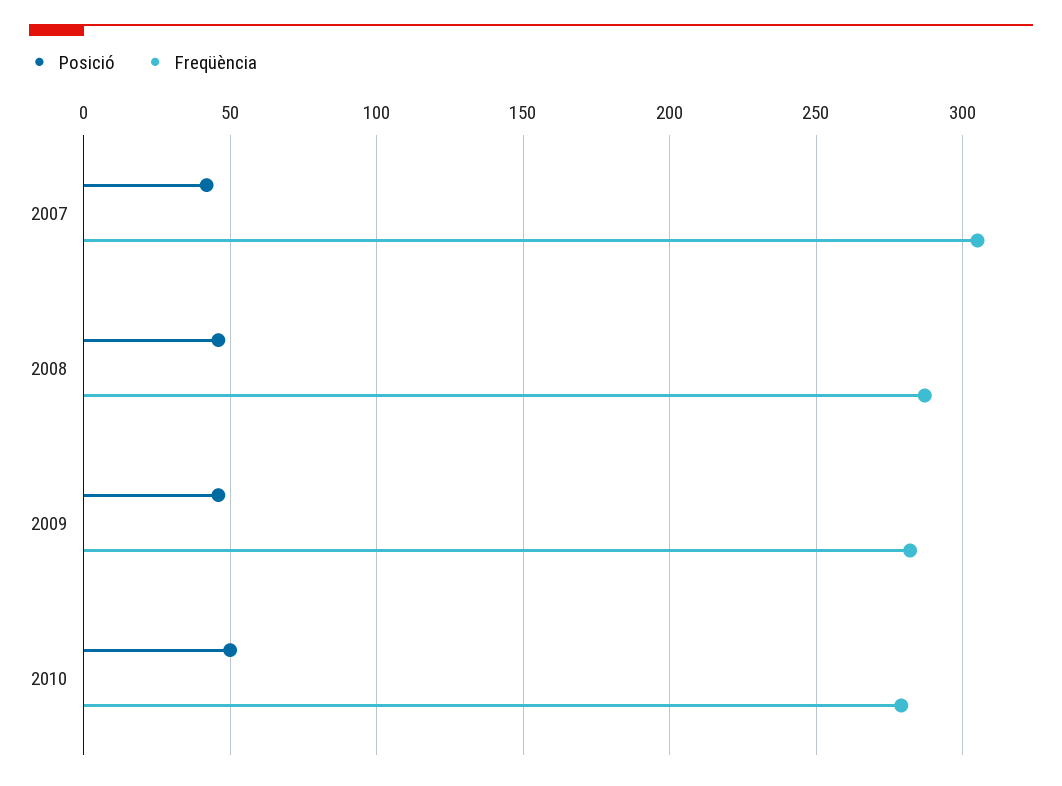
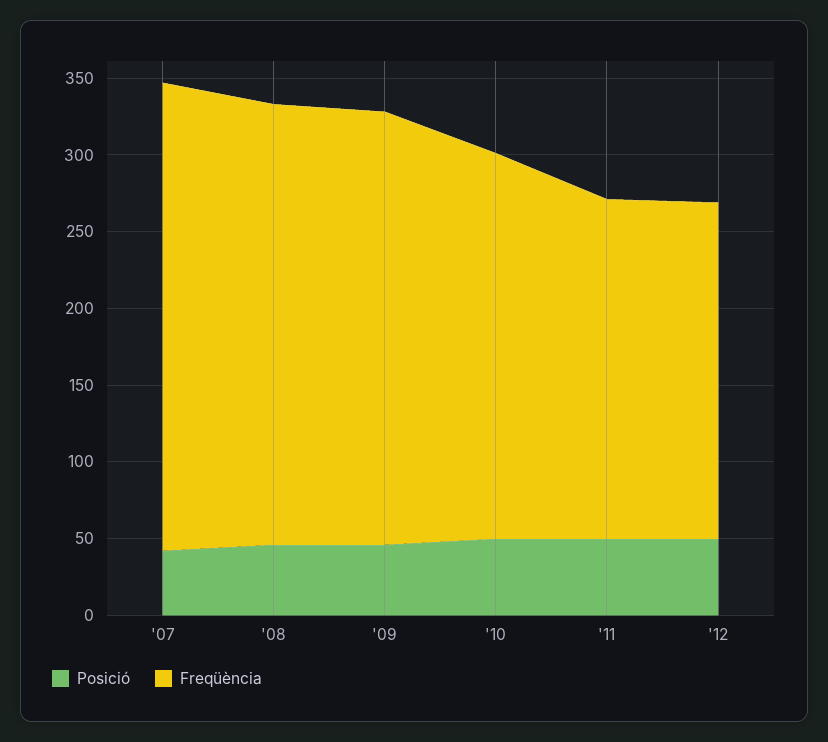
Freqüència, 2010: 280 -> 250
Posició, '11: none -> 50
Freqüència, '11: none -> 220
Posició, '12: none -> 50
Freqüència, '12: none -> 220

